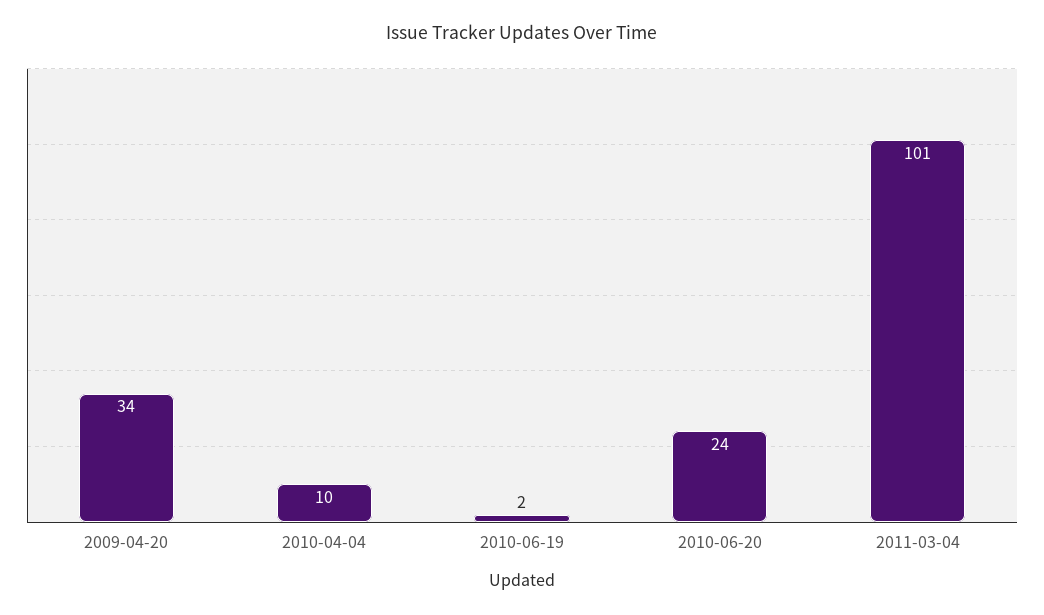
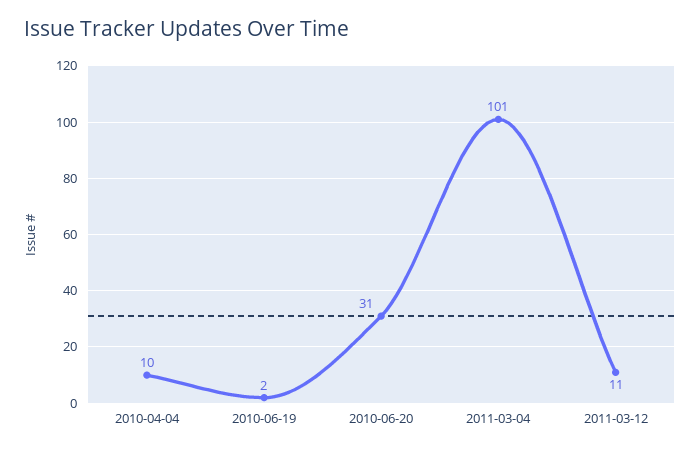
2009-04-20: 34 -> none
2010-06-20: 24 -> 31
2011-03-12: none -> 11

